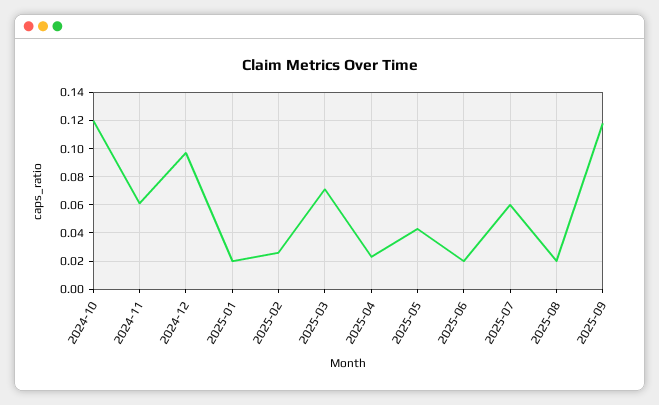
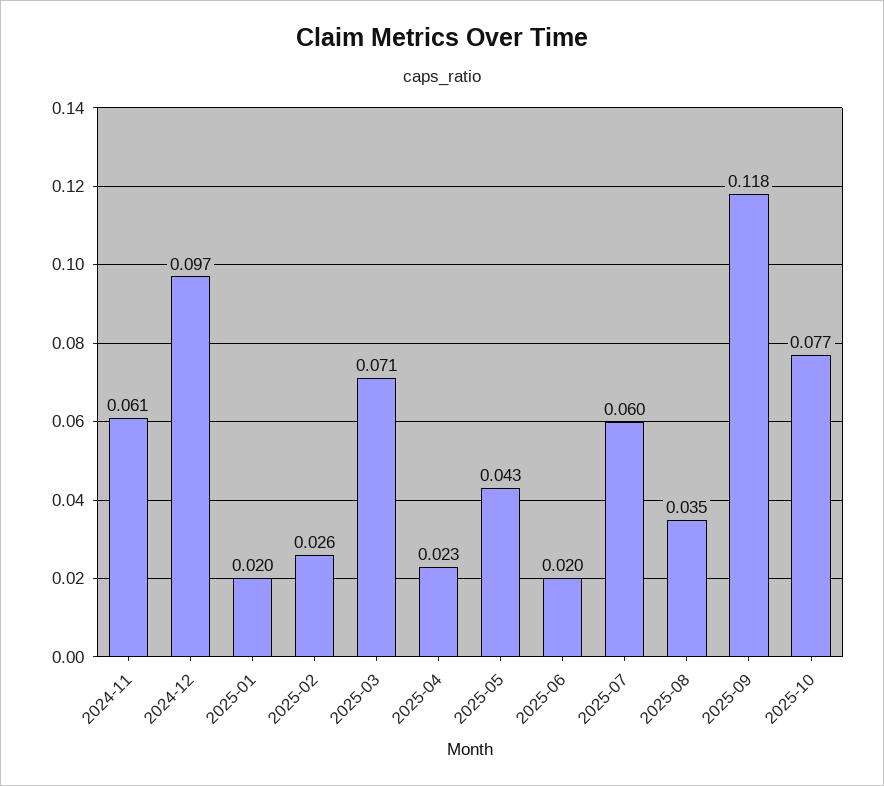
2024-10: 0.12 -> none
2025-08: 0.02 -> 0.035
2025-10: none -> 0.077

